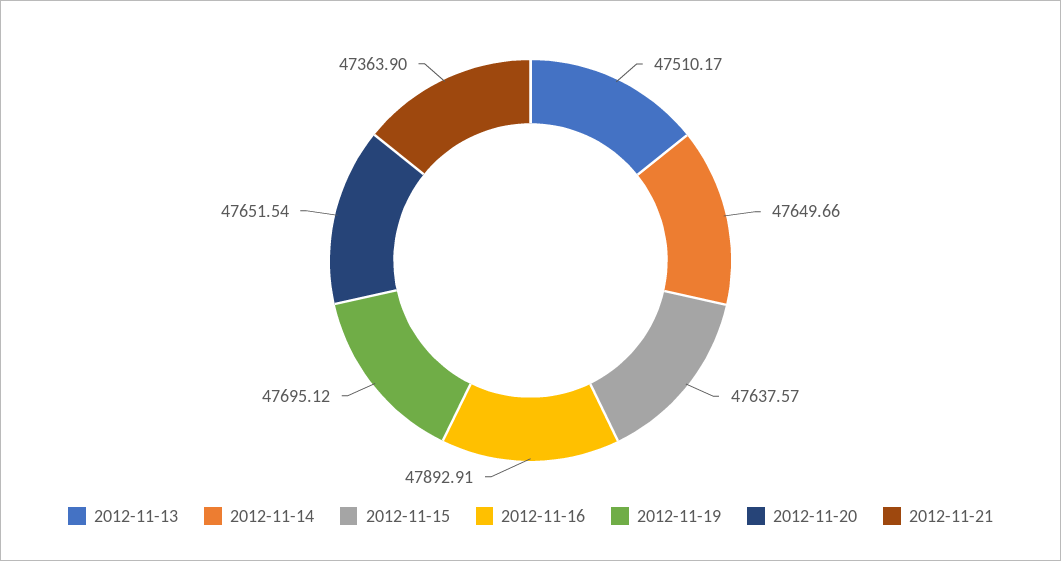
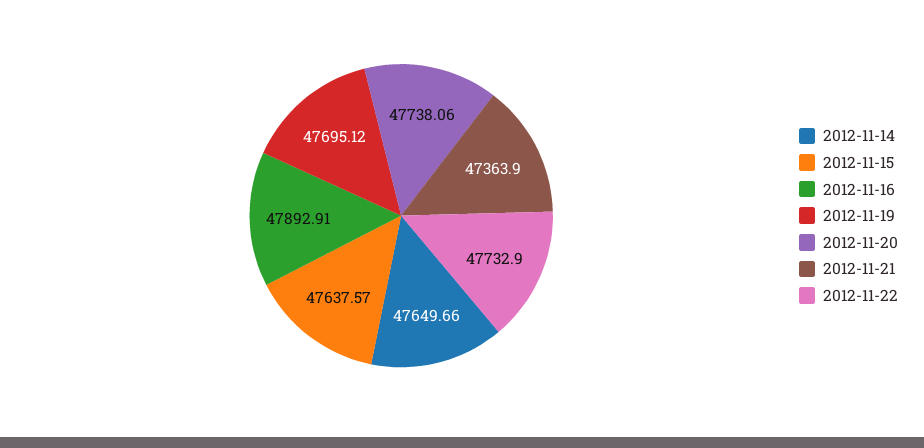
2012-11-13: 47510.17 -> none
2012-11-20: 47651.54 -> 47738.06
2012-11-22: none -> 47732.9

